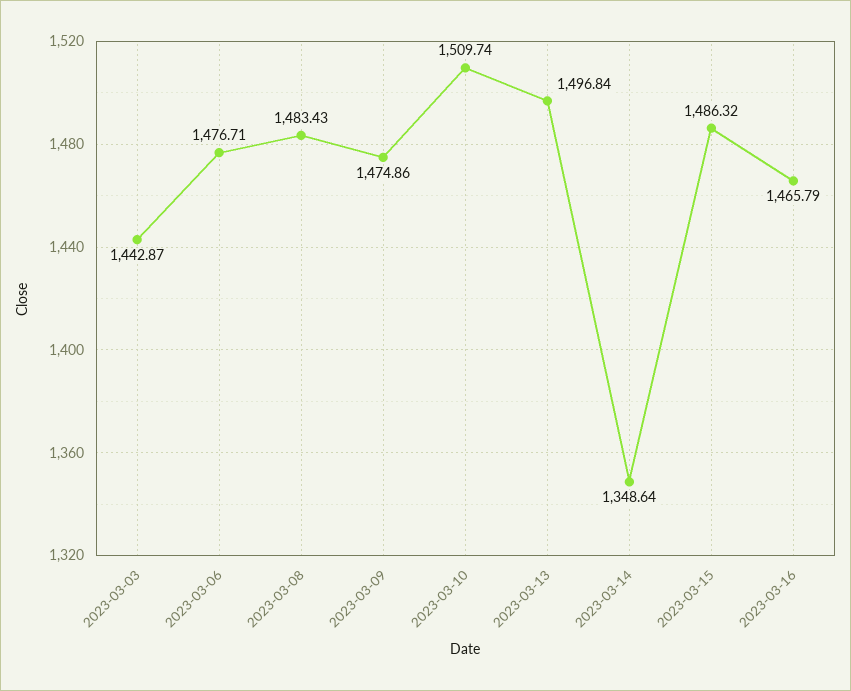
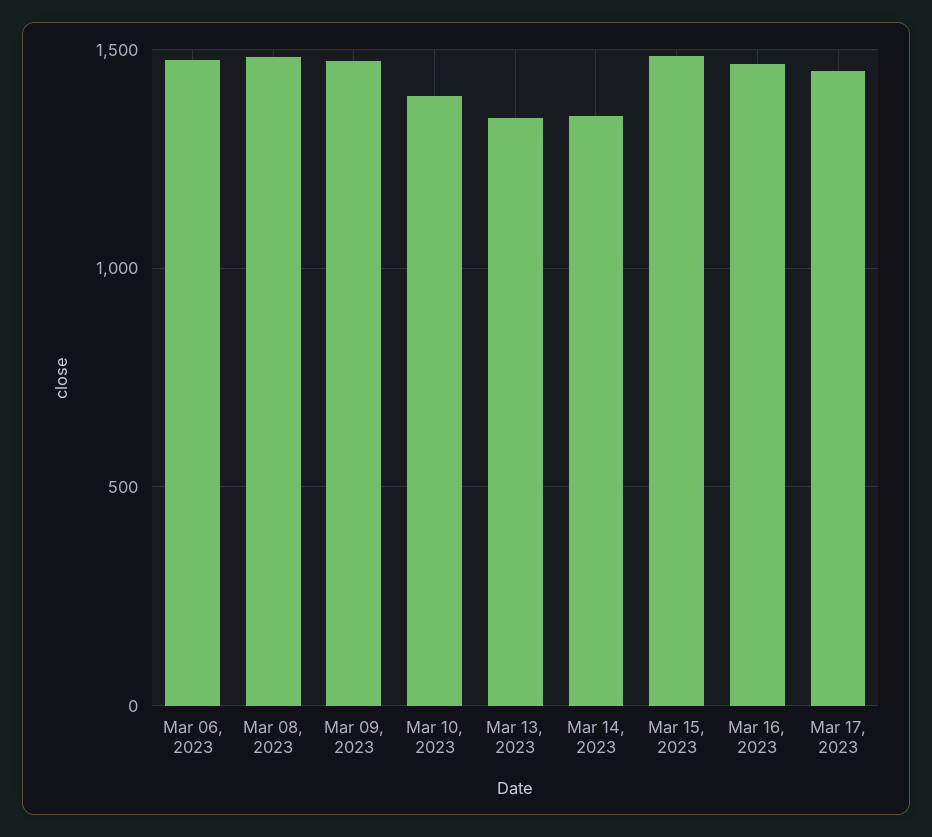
2023-03-03: 1442.87 -> none
2023-03-10: 1509.74 -> 1400
2023-03-13: 1496.84 -> 1350
Mar 17, 2023: none -> 1450

